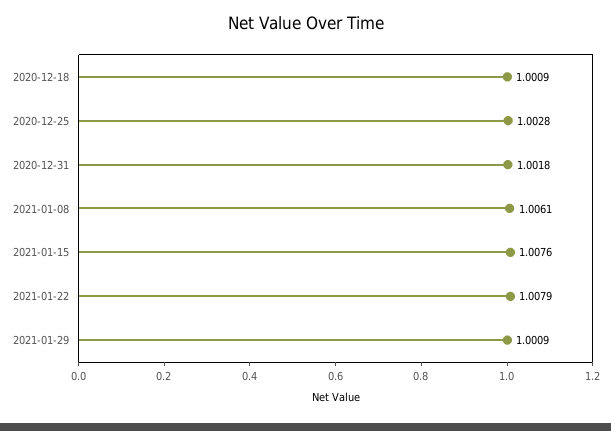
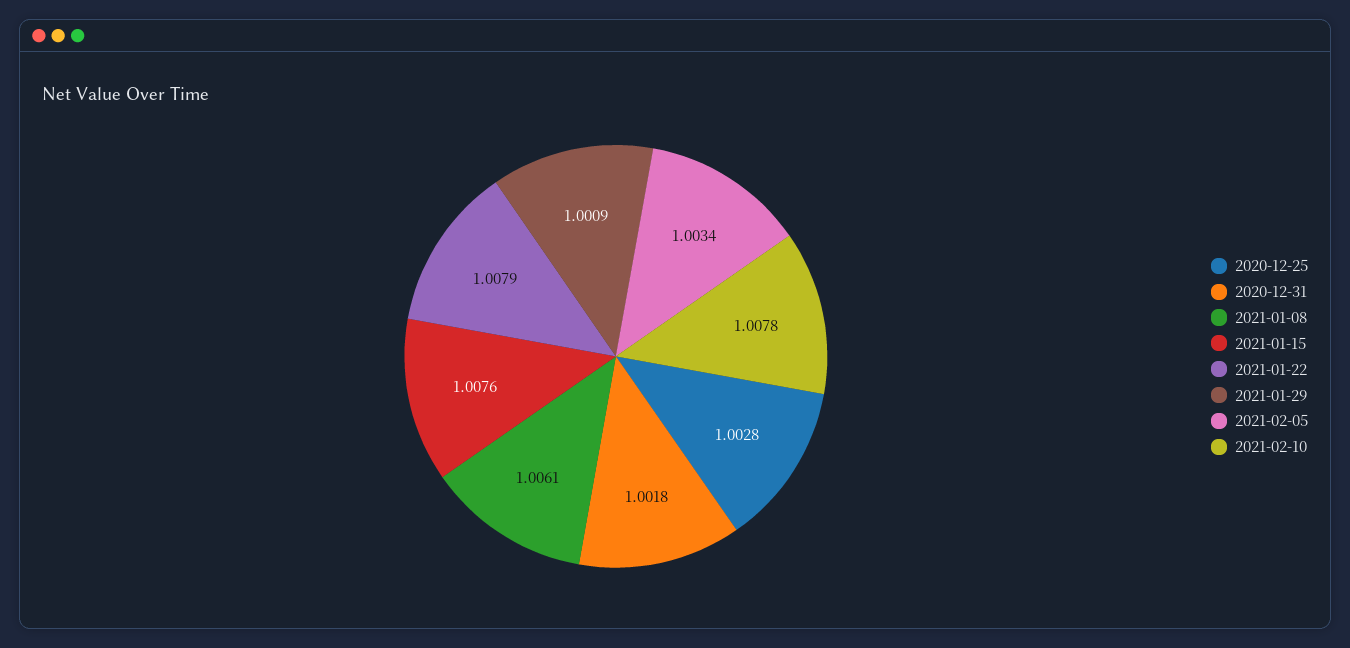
2020-12-18: 1.0009 -> none
2021-02-05: none -> 1.0034
2021-02-10: none -> 1.0078

